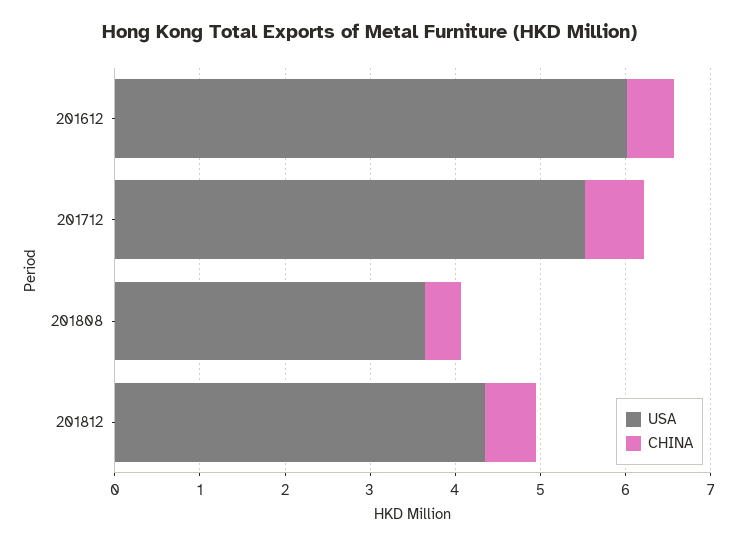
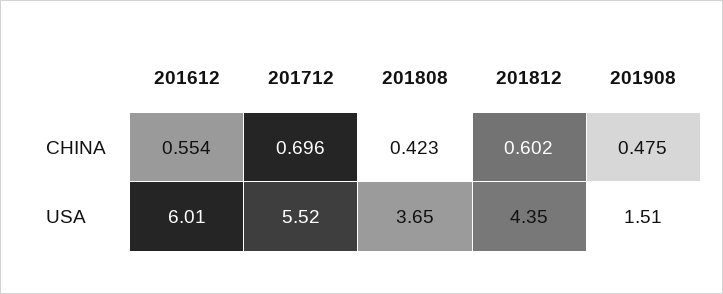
CHINA, 201908: none -> 0.475
USA, 201908: none -> 1.51

